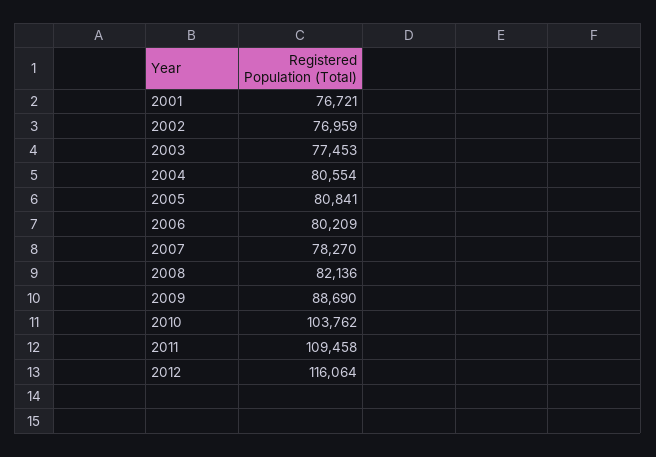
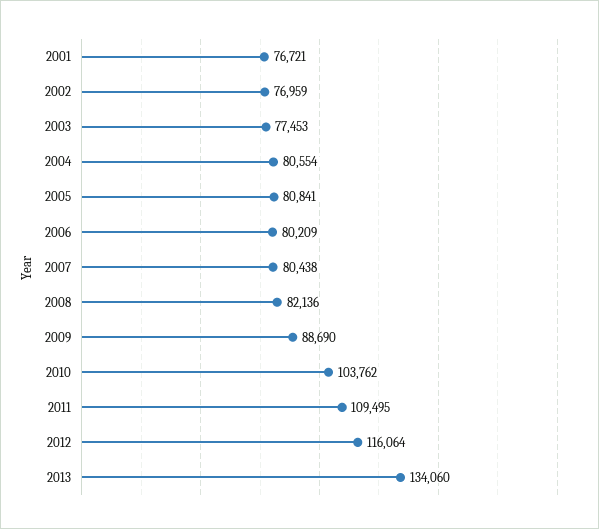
2007: 78270 -> 80438
2011: 109458 -> 109495
2013: none -> 134060

